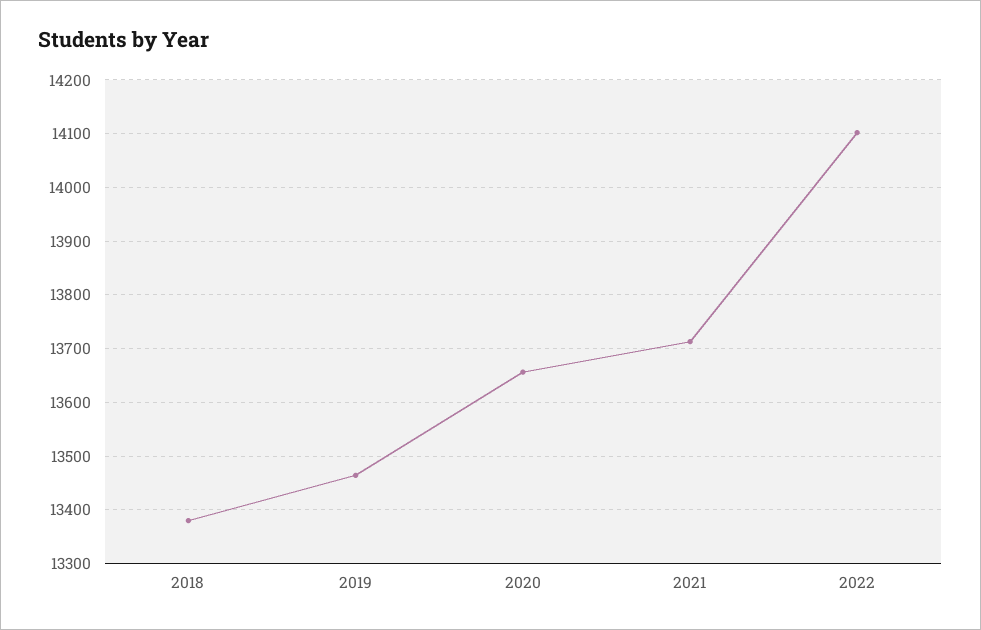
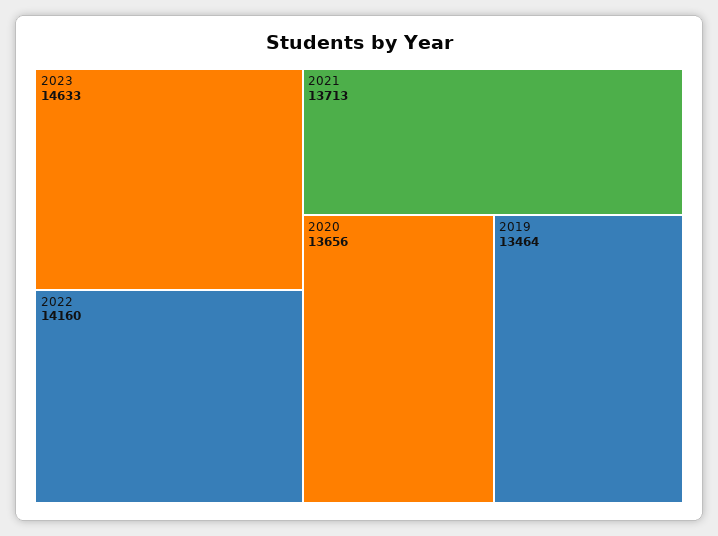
2018: 13380 -> none
2022: 14100 -> 14160
2023: none -> 14633

